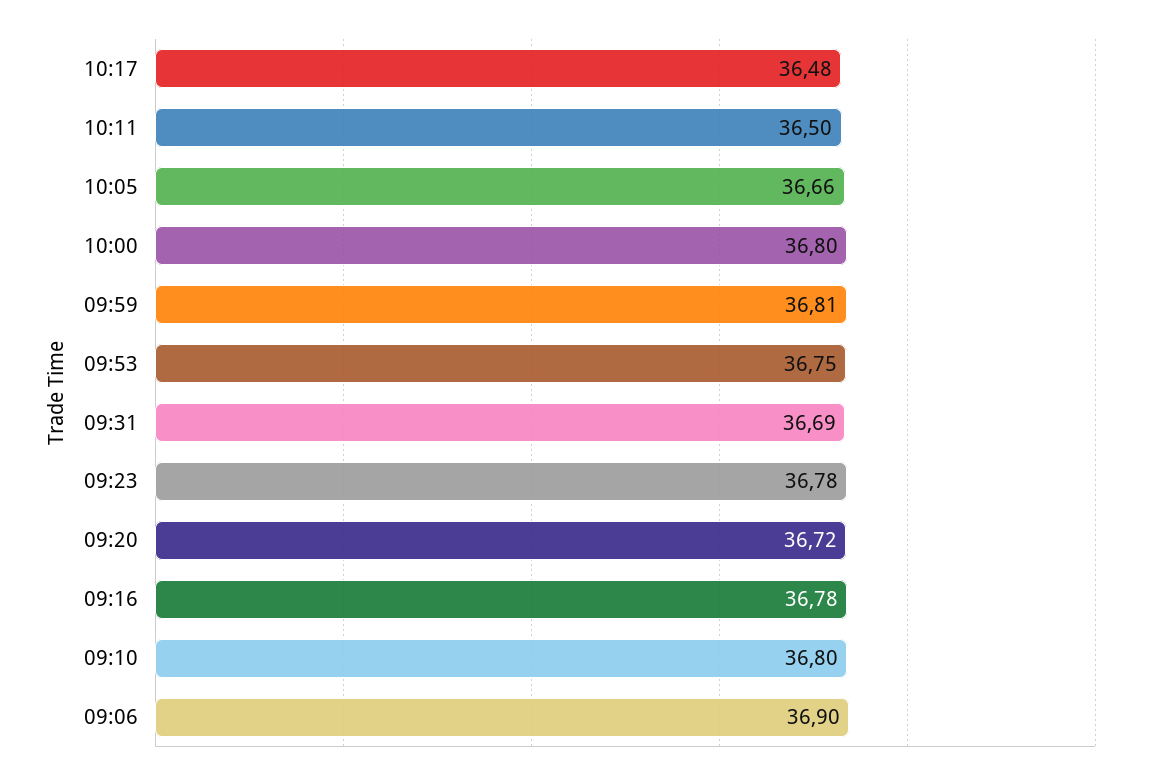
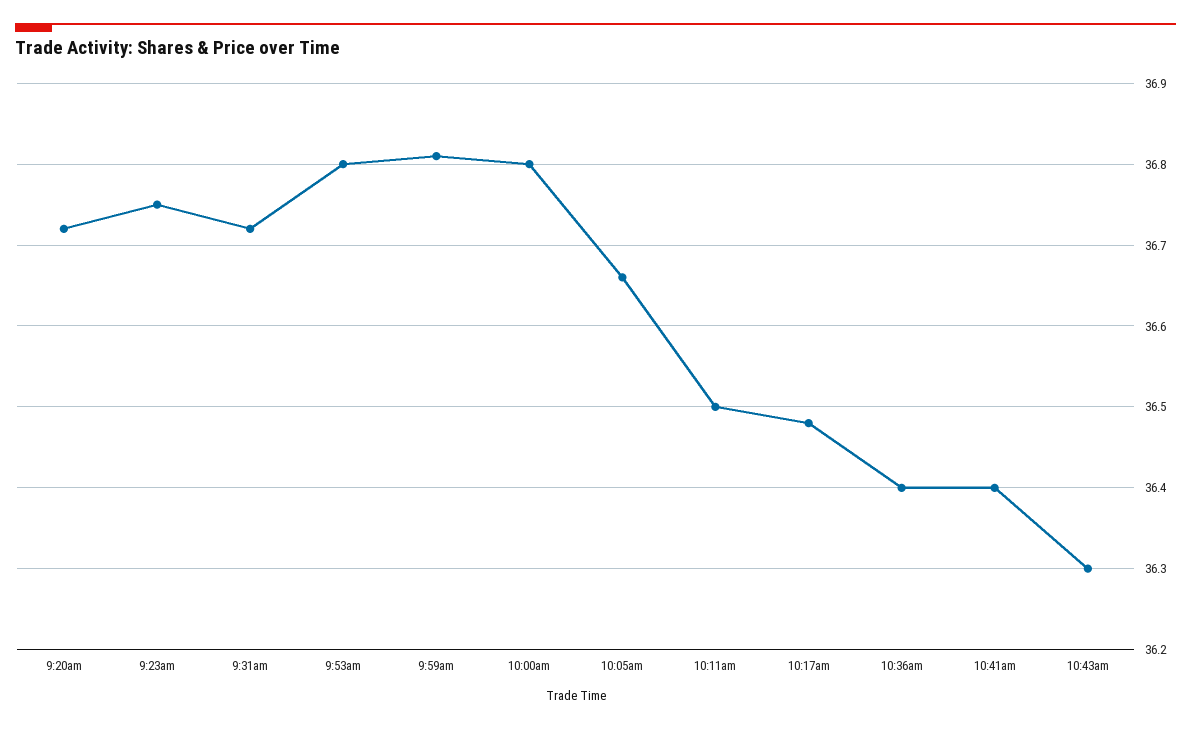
09:53: 36.75 -> 36.8
09:31: 36.69 -> 36.72
09:23: 36.78 -> 36.75
09:16: 36.78 -> none
09:10: 36.8 -> none
09:06: 36.9 -> none
10:36am: none -> 36.4
10:41am: none -> 36.4
10:43am: none -> 36.3

